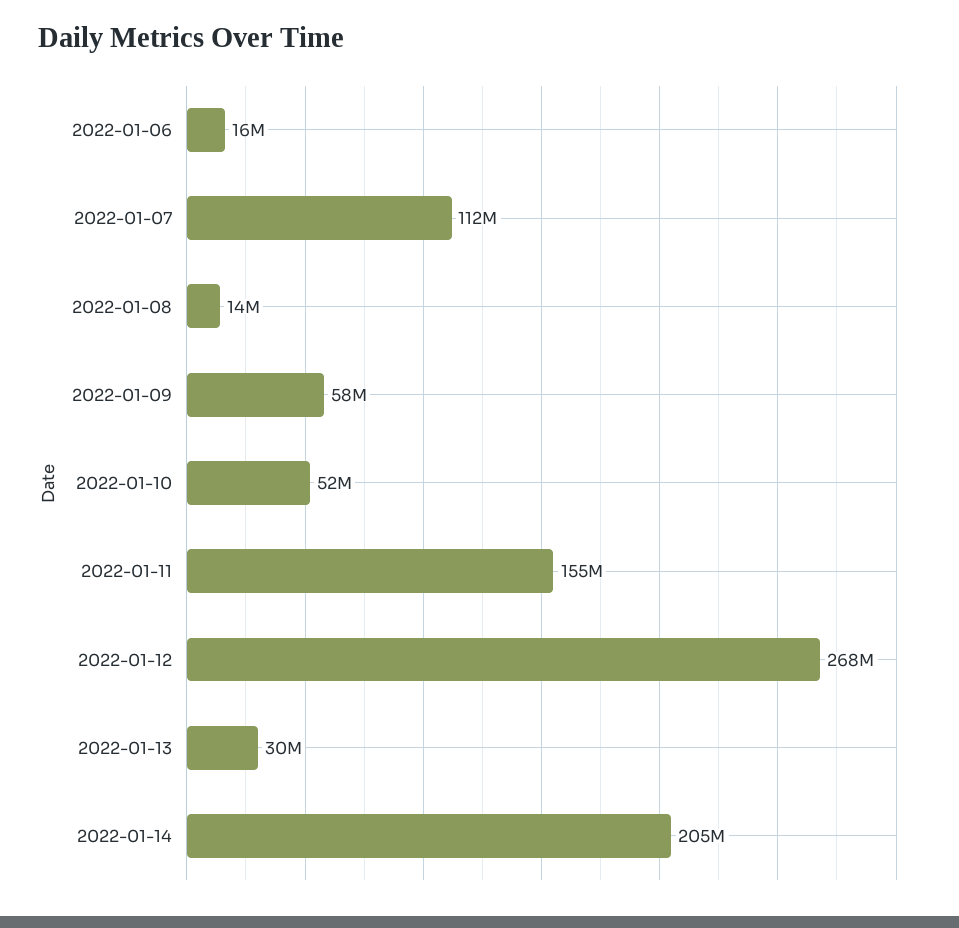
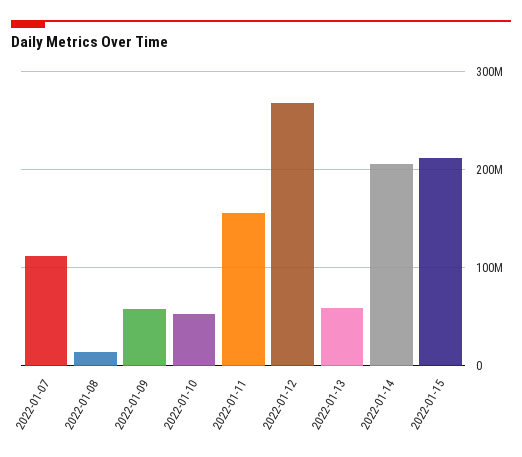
2022-01-06: 16000000 -> none
2022-01-13: 30000000 -> 60000000
2022-01-15: none -> 210000000

